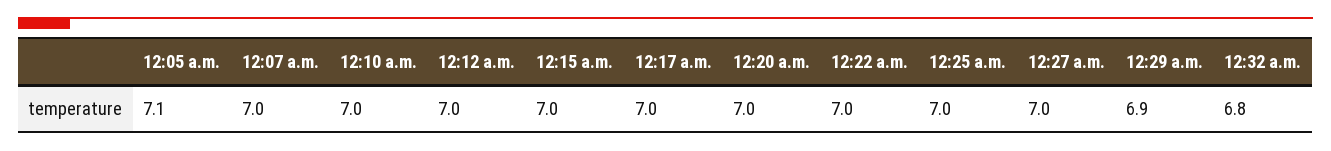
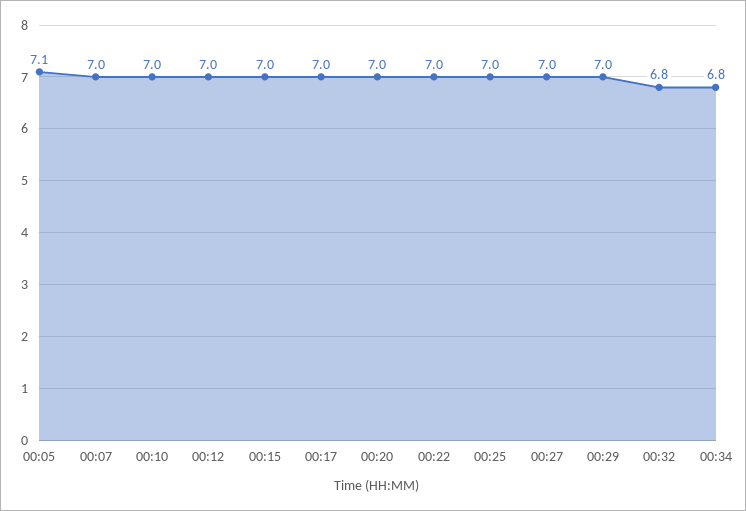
12:29 a.m.: 6.9 -> 7
00:34: none -> 6.8

